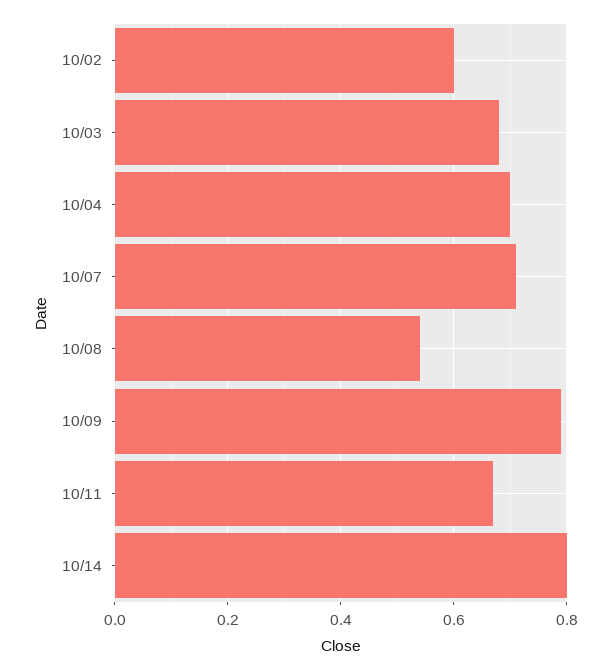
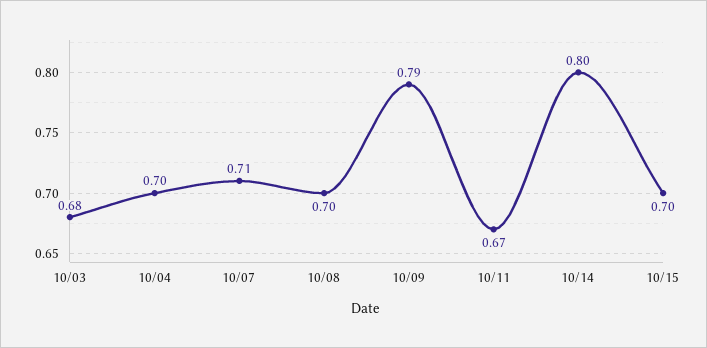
10/02: 0.6 -> none
10/08: 0.55 -> 0.7
10/15: none -> 0.7

